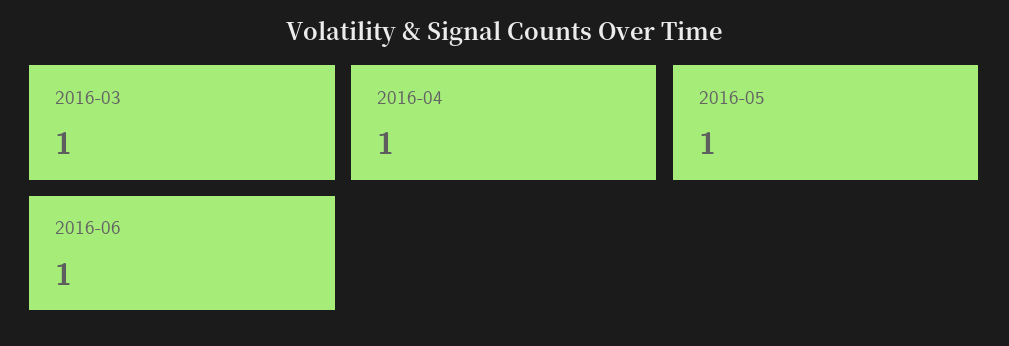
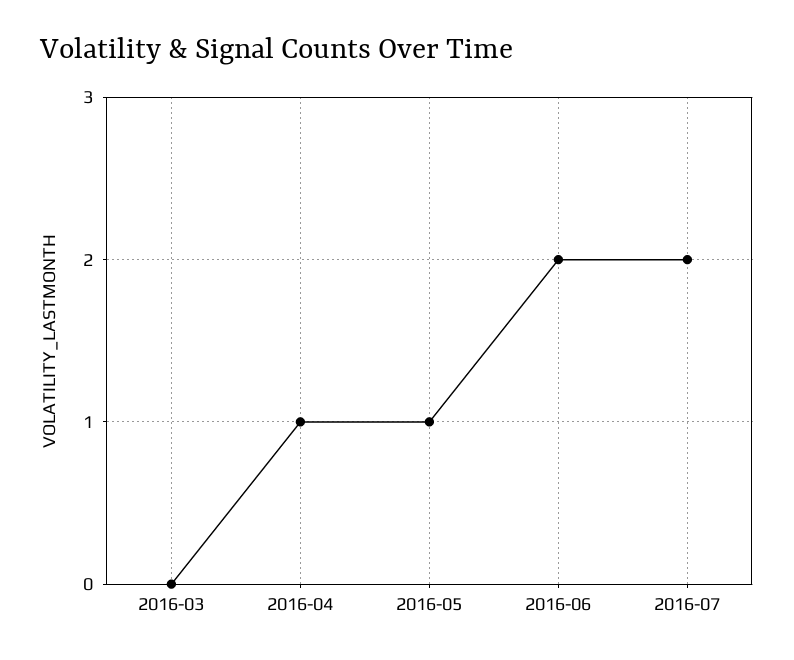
2016-03: 1 -> 0
2016-06: 1 -> 2
2016-07: none -> 2

